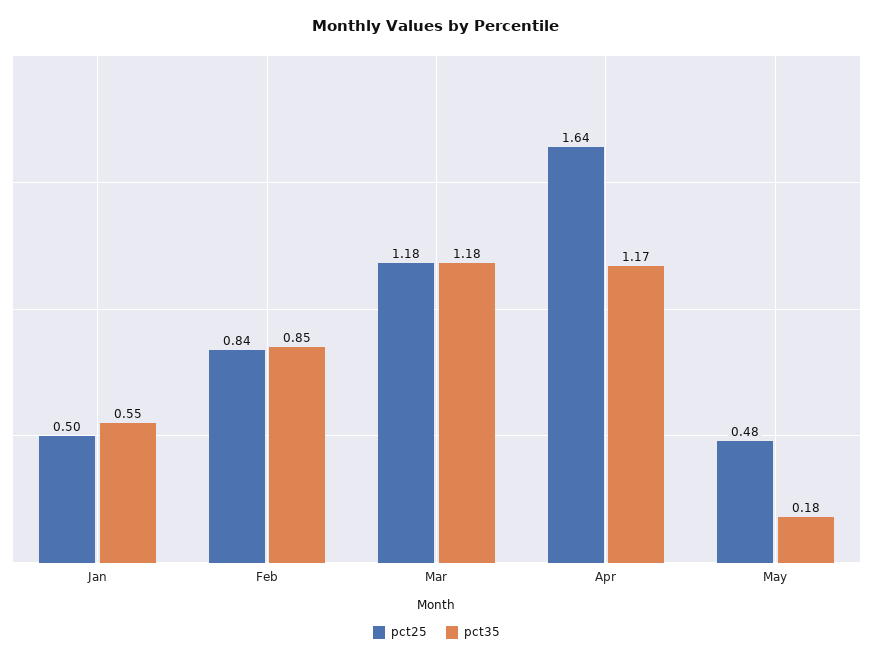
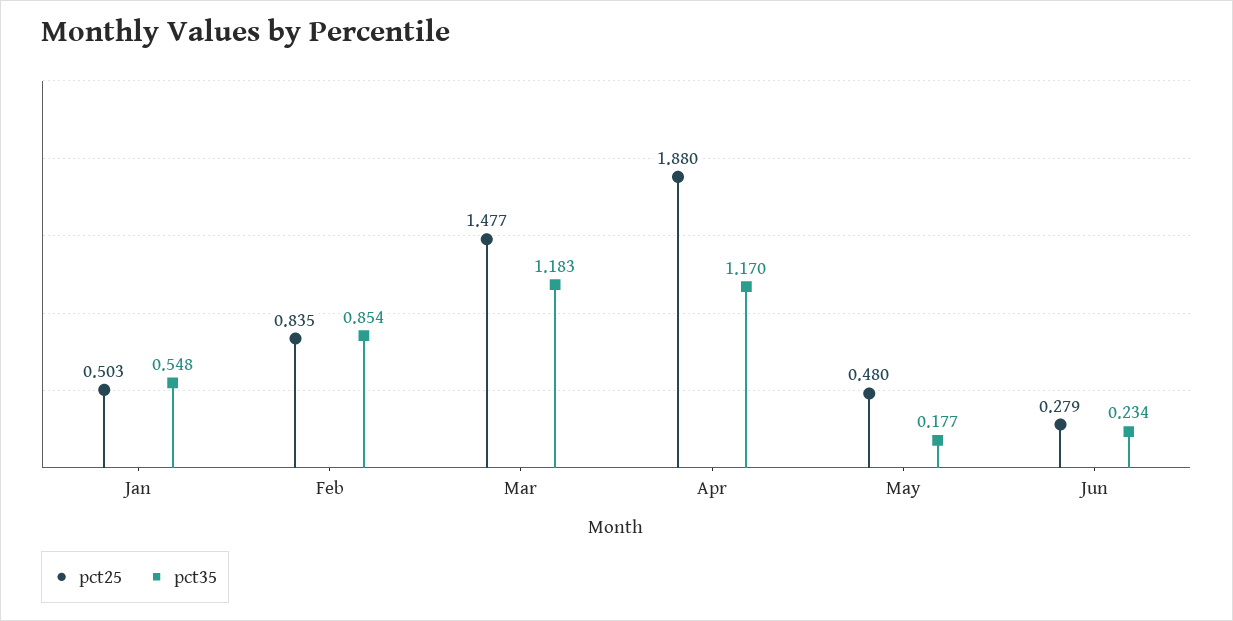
pct25, Mar: 1.18 -> 1.477
pct25, Apr: 1.64 -> 1.88
pct25, Jun: none -> 0.279
pct35, Jun: none -> 0.234

